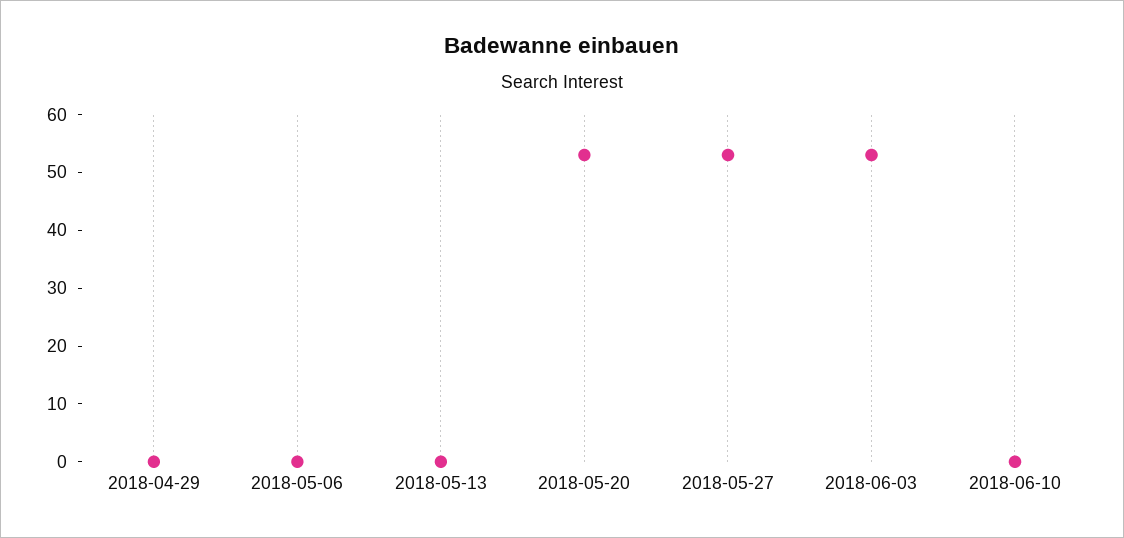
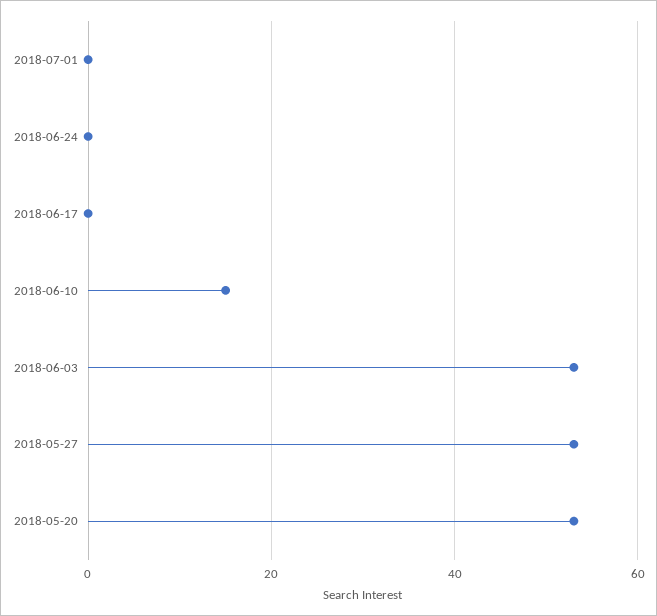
2018-04-29: 0 -> none
2018-05-06: 0 -> none
2018-05-13: 0 -> none
2018-06-10: 0 -> 15
2018-07-01: none -> 0
2018-06-24: none -> 0
2018-06-17: none -> 0

